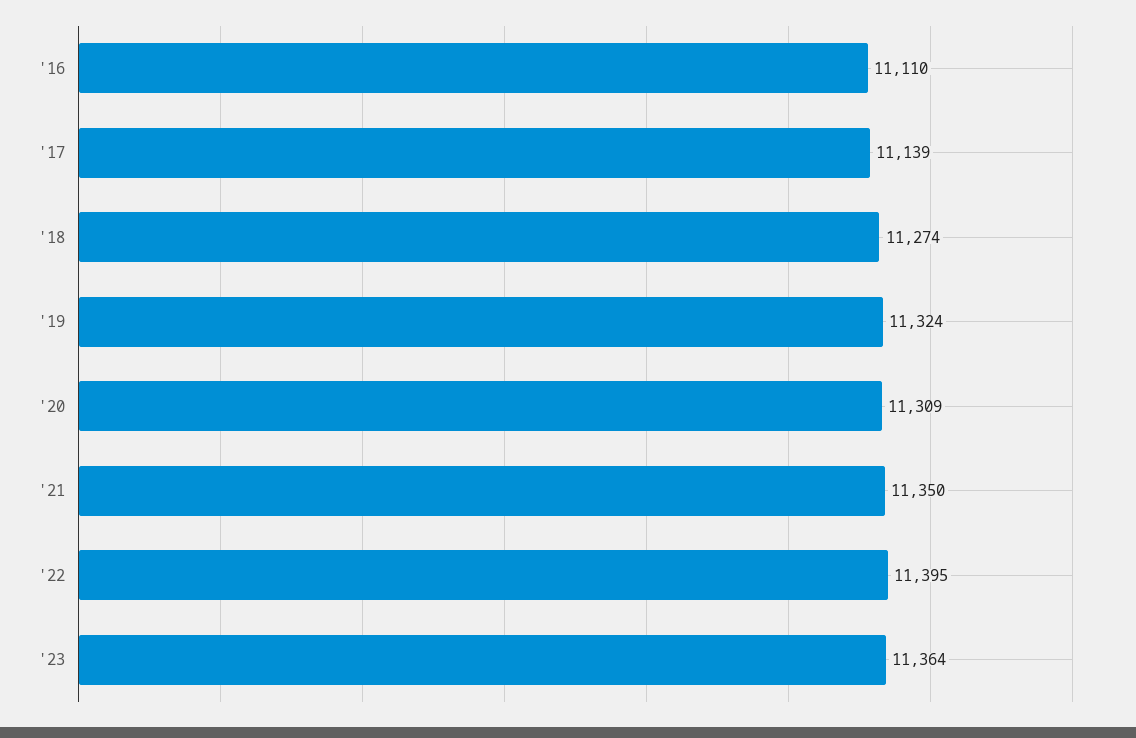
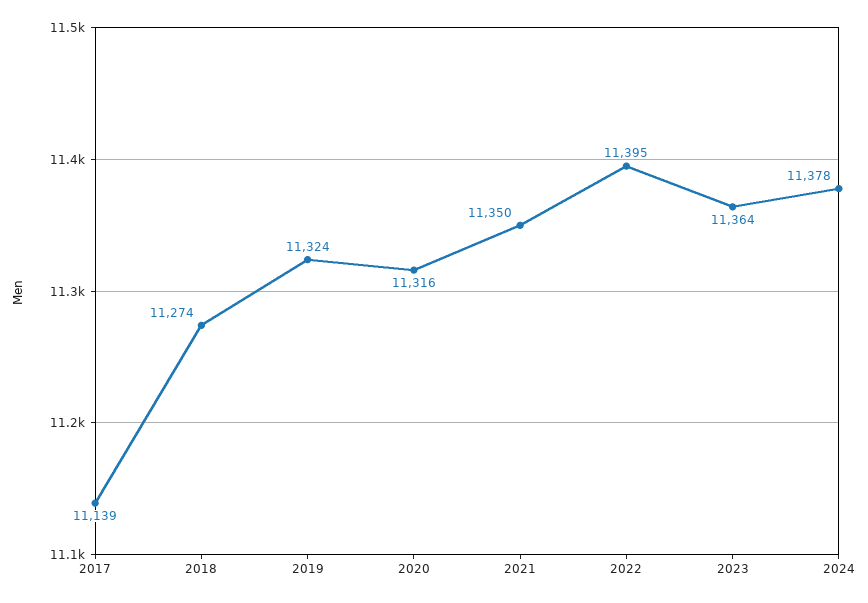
'16: 11110 -> none
'20: 11309 -> 11316
2024: none -> 11378

